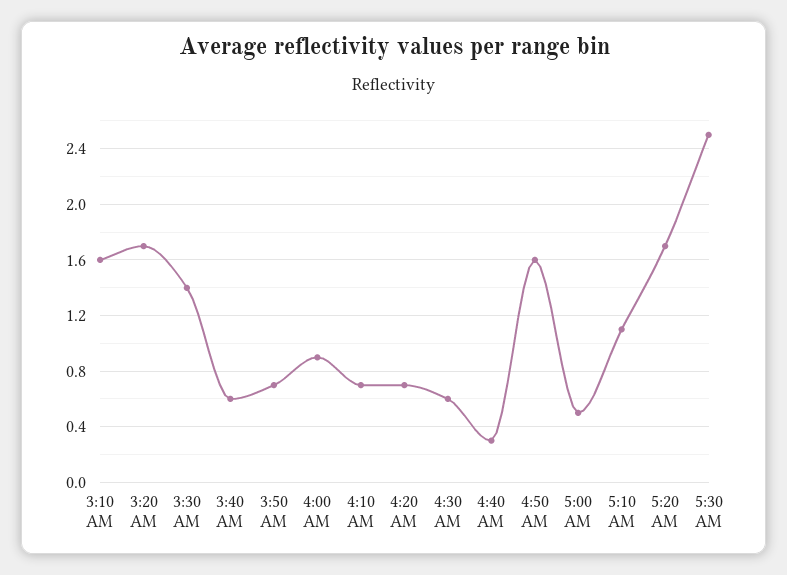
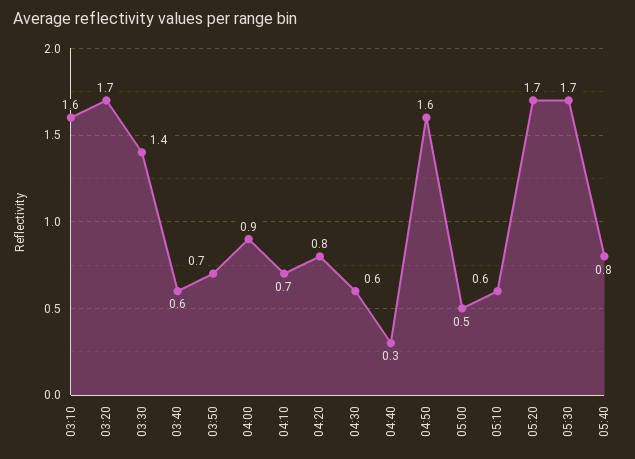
4:20 AM: 0.7 -> 0.8
5:10 AM: 1.1 -> 0.6
5:30 AM: 2.5 -> 1.7
05:40: none -> 0.8

